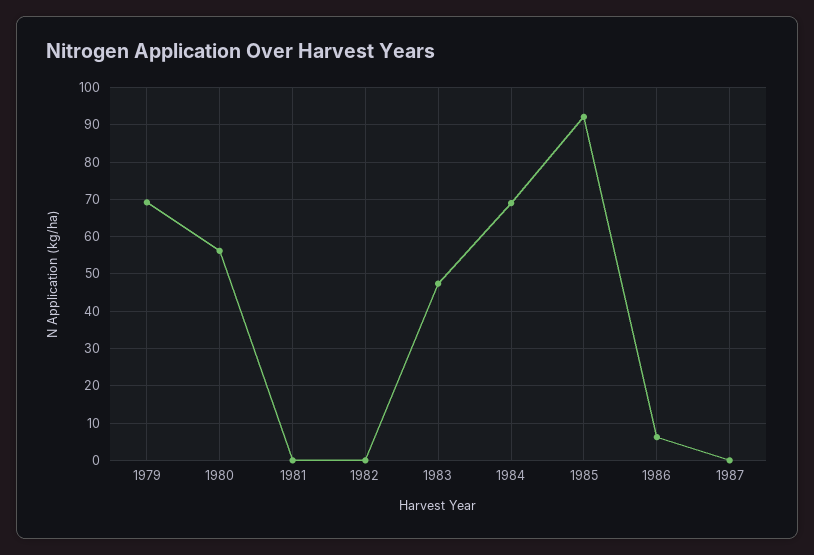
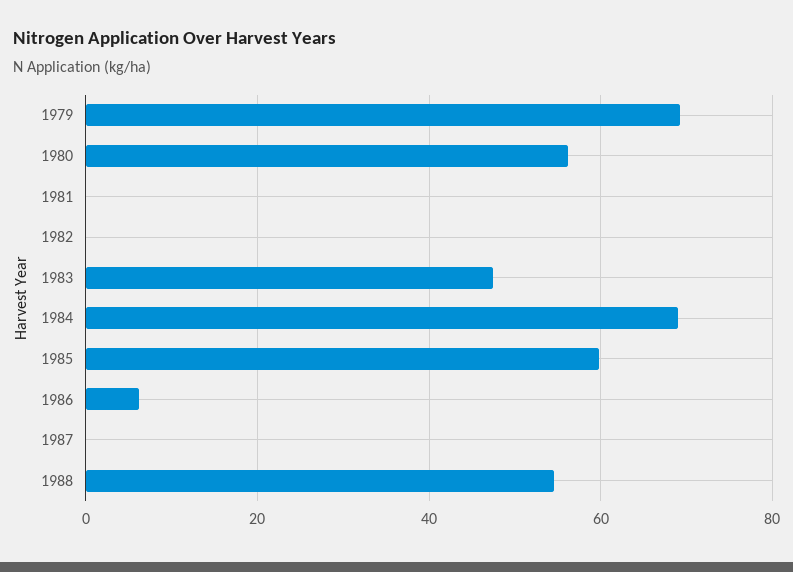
1985: 92 -> 60
1988: none -> 54

